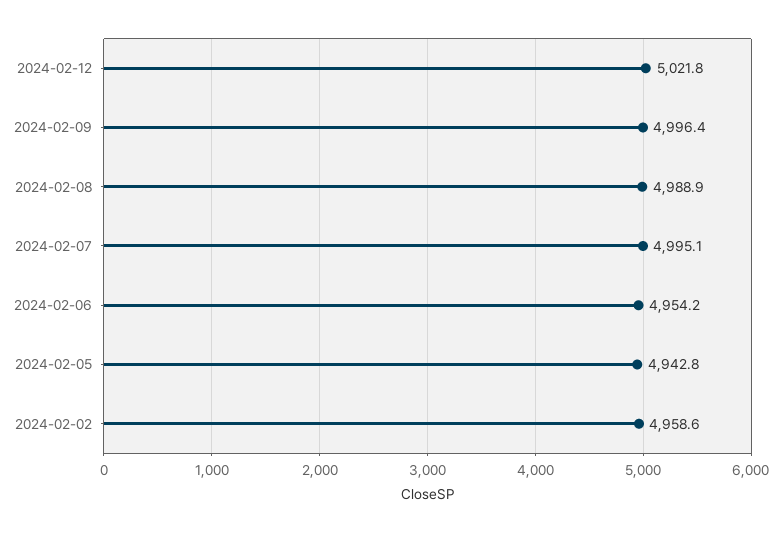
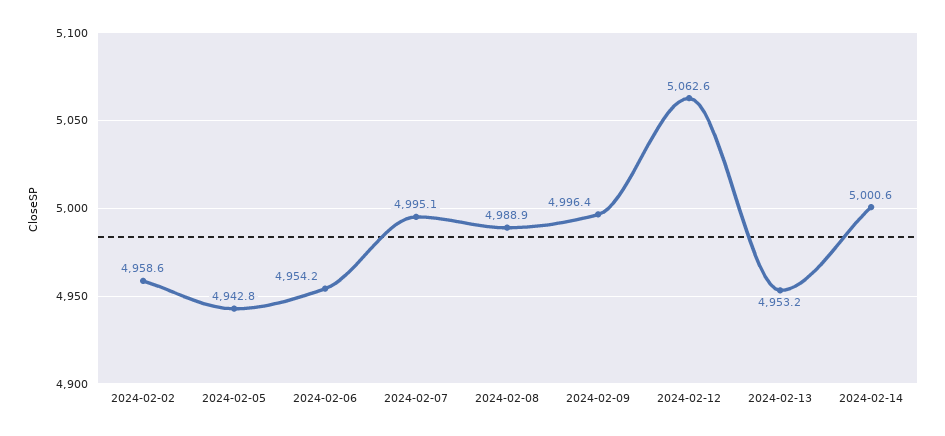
2024-02-12: 5021.8 -> 5062.6
2024-02-13: none -> 4953.2
2024-02-14: none -> 5000.6

